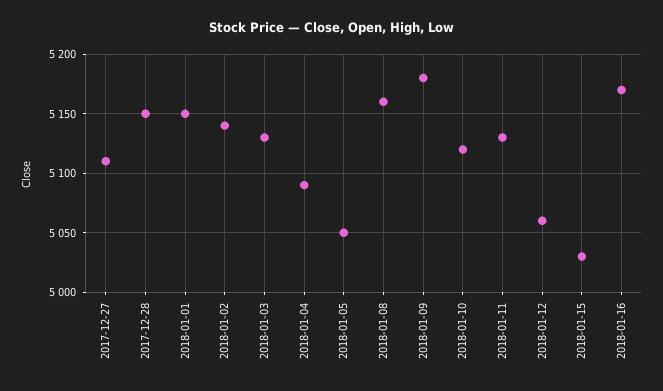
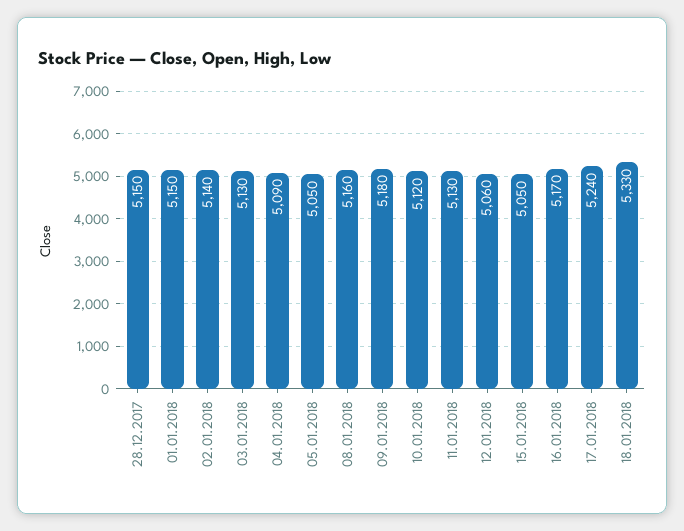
2017-12-27: 5110 -> none
2018-01-15: 5030 -> 5050
17.01.2018: none -> 5240
18.01.2018: none -> 5330

